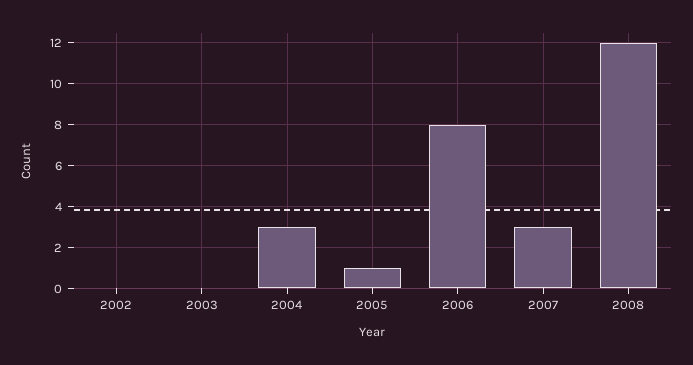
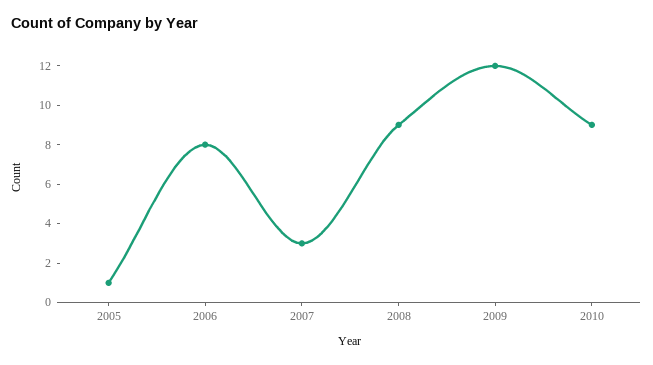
2002: 0 -> none
2003: 0 -> none
2004: 3 -> none
2008: 12 -> 9
2009: none -> 12
2010: none -> 9

